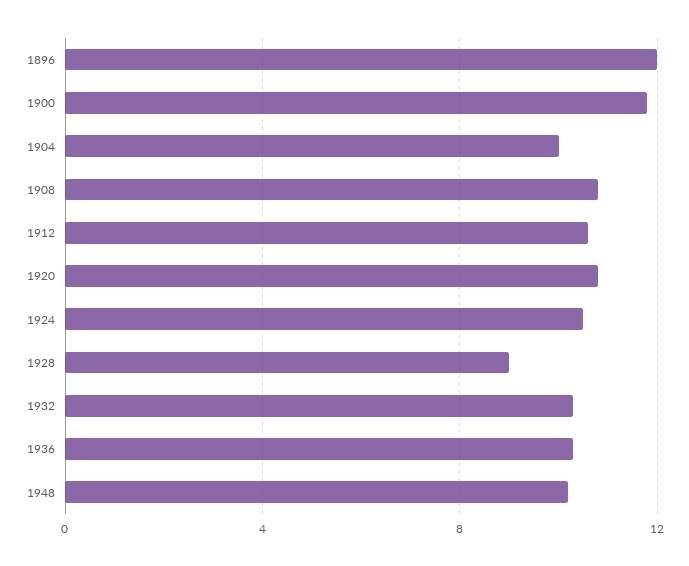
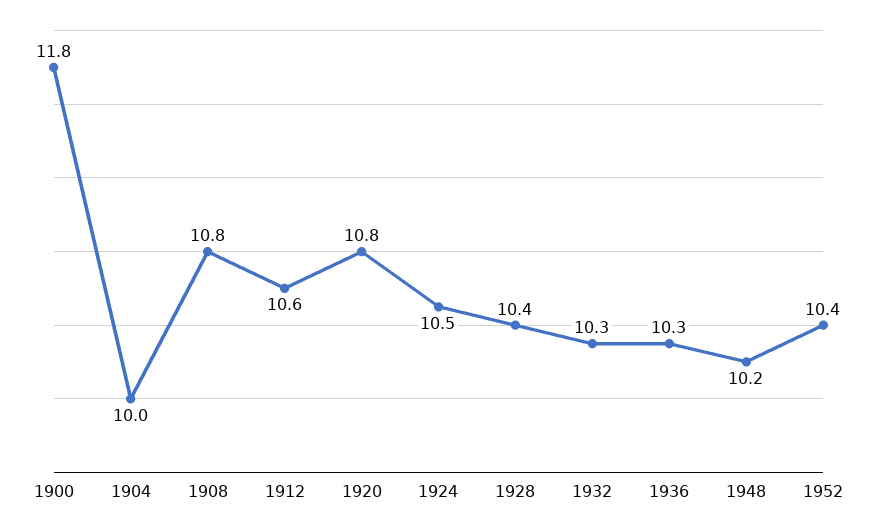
1896: 12 -> none
1928: 9 -> 10.4
1952: none -> 10.4

